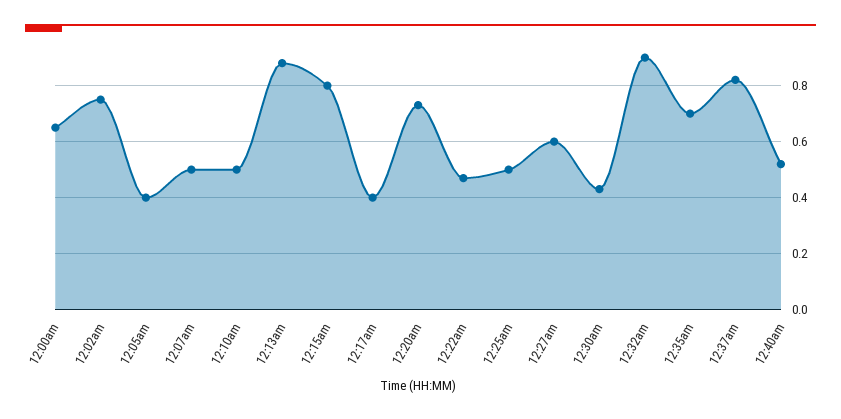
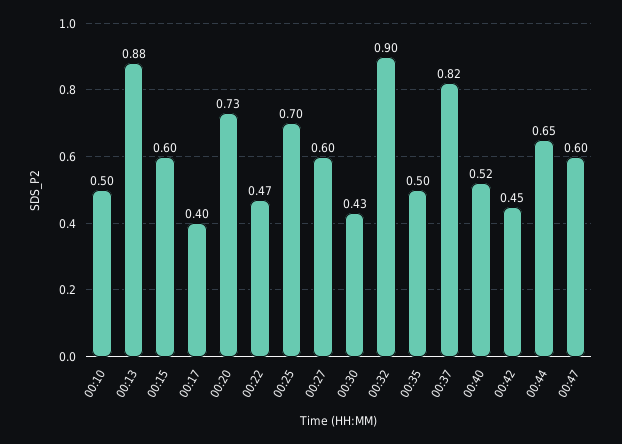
12:00am: 0.65 -> none
12:02am: 0.75 -> none
12:05am: 0.4 -> none
12:07am: 0.5 -> none
12:15am: 0.8 -> 0.6
12:25am: 0.5 -> 0.7
12:35am: 0.7 -> 0.5
00:42: none -> 0.45
00:44: none -> 0.65
00:47: none -> 0.6

